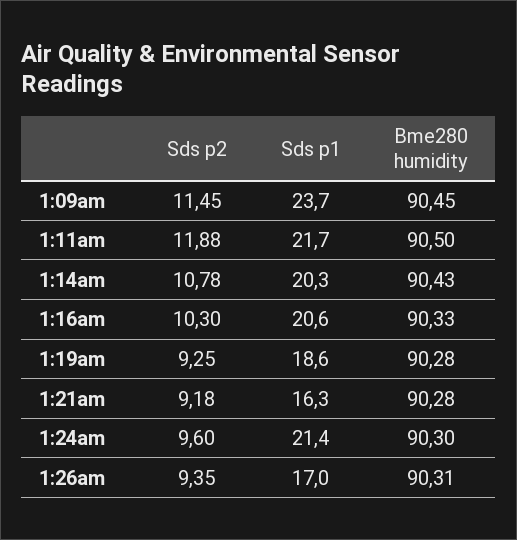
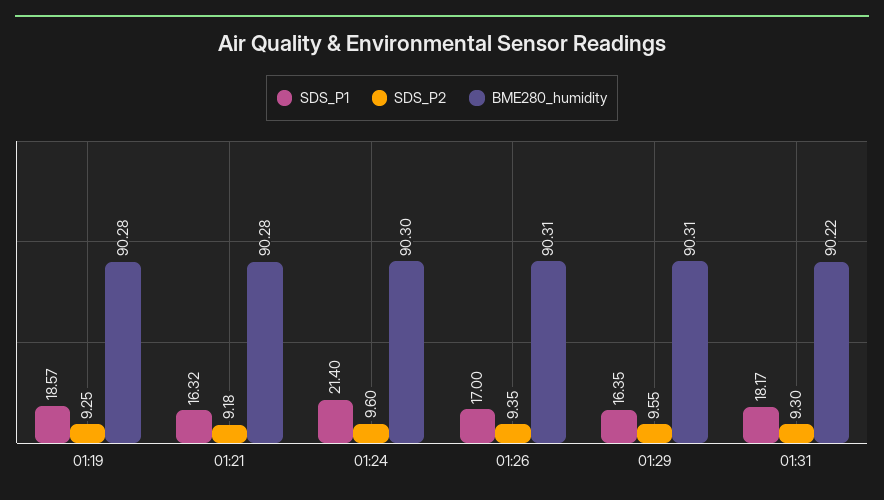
Sds p2, 1:09am: 11.45 -> none
Sds p1, 1:09am: 23.7 -> none
Bme280 humidity, 1:09am: 90.45 -> none
Sds p2, 1:11am: 11.88 -> none
Sds p1, 1:11am: 21.7 -> none
Bme280 humidity, 1:11am: 90.5 -> none
Sds p2, 1:14am: 10.78 -> none
Sds p1, 1:14am: 20.3 -> none
Bme280 humidity, 1:14am: 90.43 -> none
Sds p2, 1:16am: 10.3 -> none
Sds p1, 1:16am: 20.6 -> none
Bme280 humidity, 1:16am: 90.33 -> none
Sds p1, 01:29: none -> 16.35
Sds p2, 01:29: none -> 9.55
Bme280 humidity, 01:29: none -> 90.31
Sds p1, 01:31: none -> 18.17
Sds p2, 01:31: none -> 9.3
Bme280 humidity, 01:31: none -> 90.22

